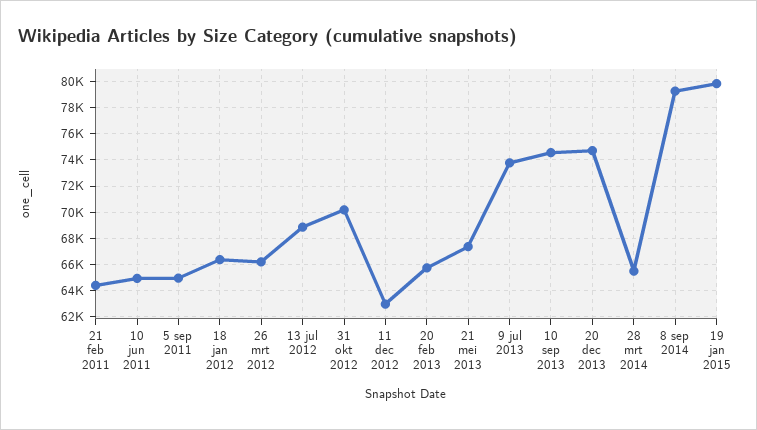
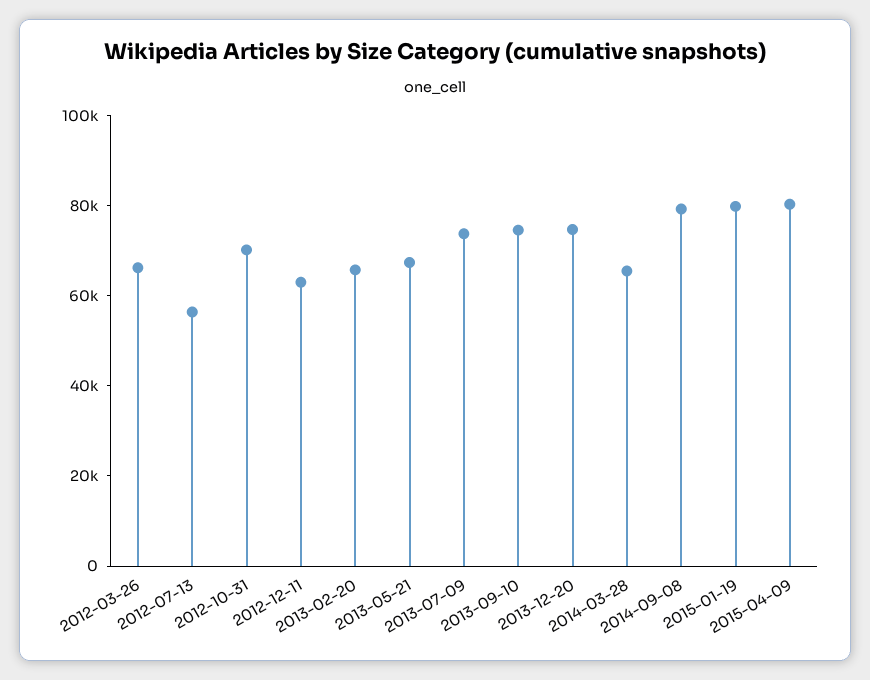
21 feb 2011: 64500 -> none
10 jun 2011: 65000 -> none
5 sep 2011: 65000 -> none
18 jan 2012: 66500 -> none
13 jul 2012: 69000 -> 55000
2015-04-09: none -> 80000

